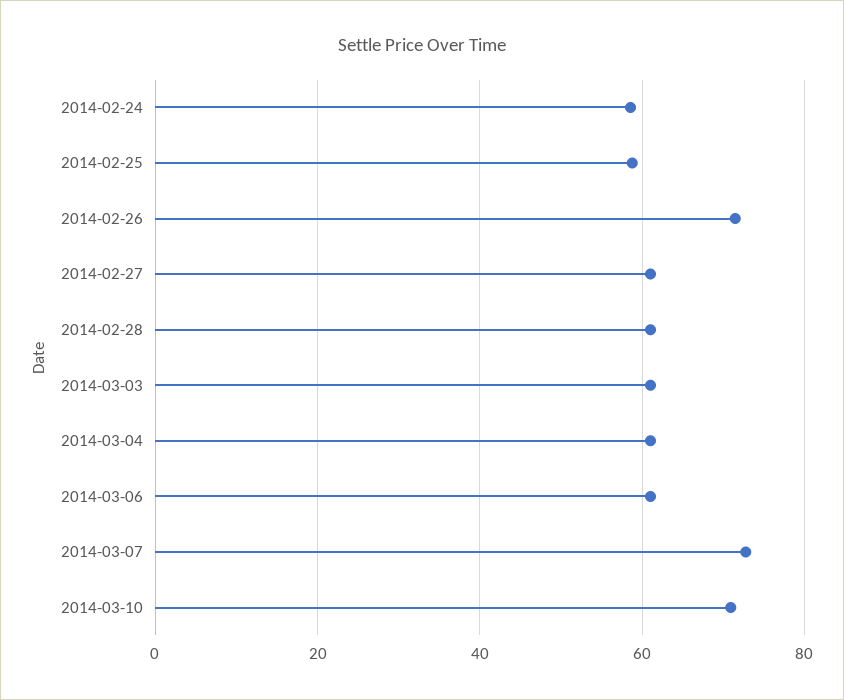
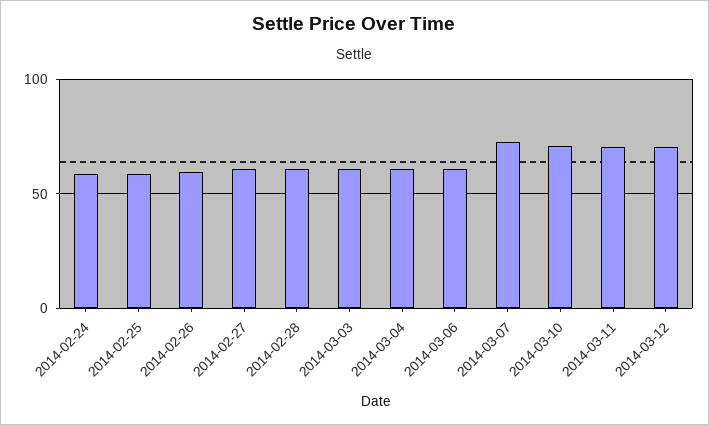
2014-02-26: 72 -> 60
2014-03-11: none -> 70
2014-03-12: none -> 70

